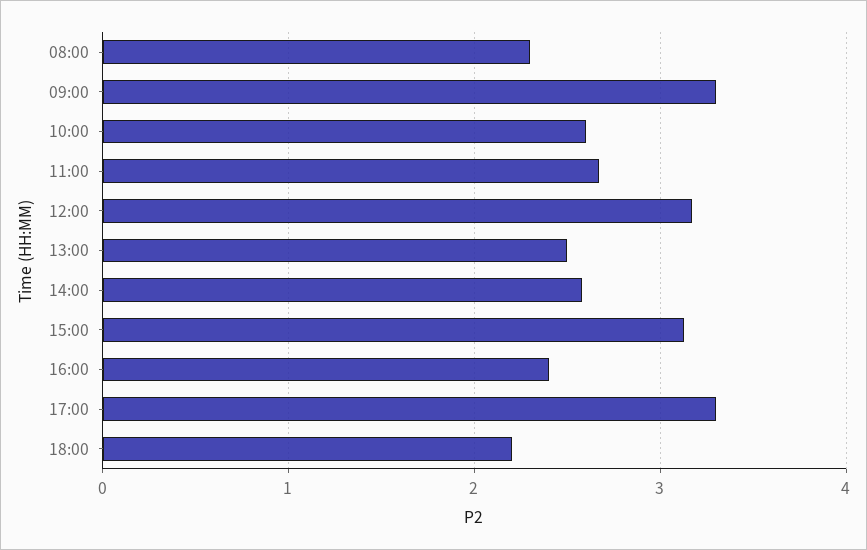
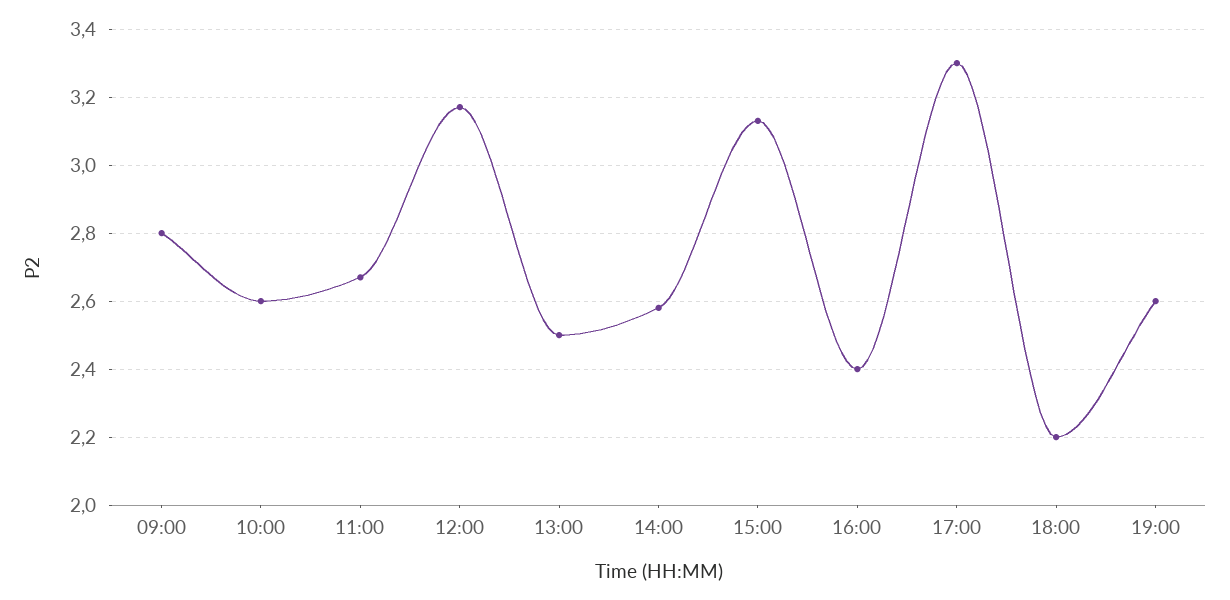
08:00: 2.3 -> none
09:00: 3.3 -> 2.8
19:00: none -> 2.6

